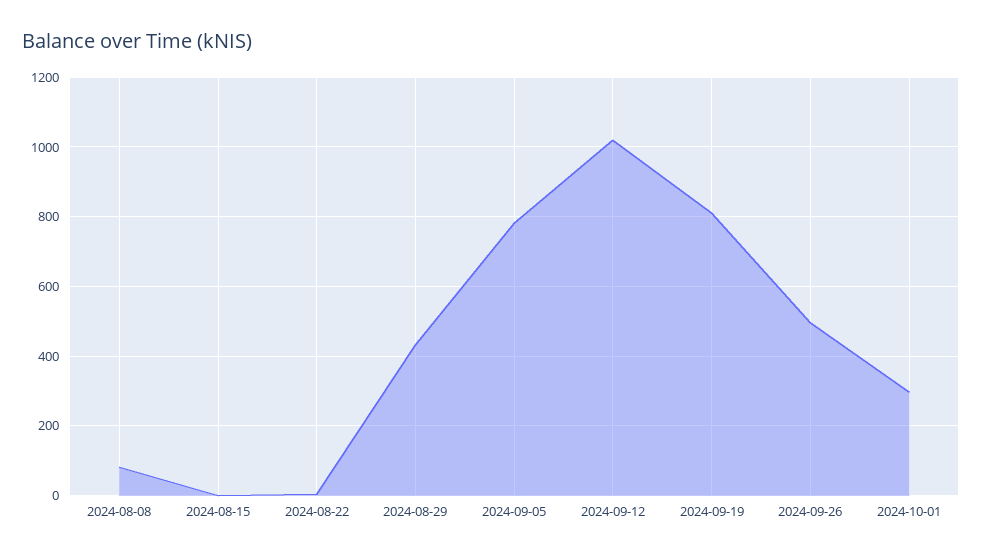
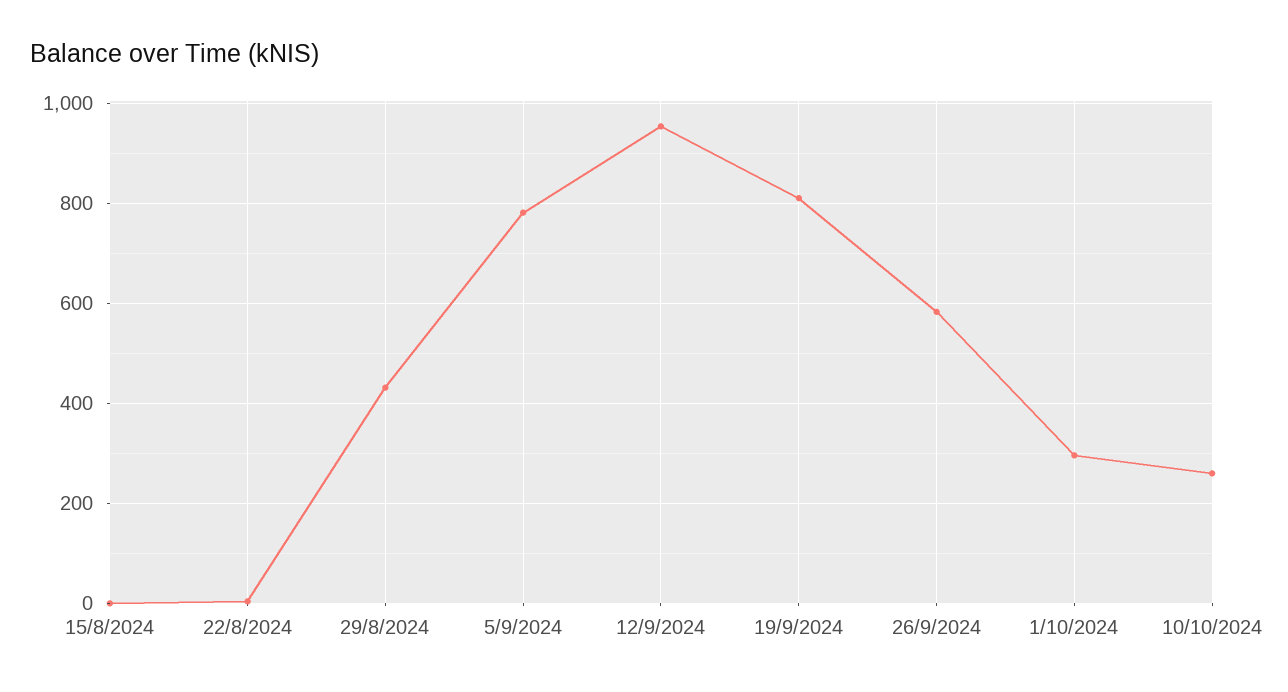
2024-08-08: 80 -> none
2024-09-12: 1020 -> 960
2024-09-26: 500 -> 580
10/10/2024: none -> 260

